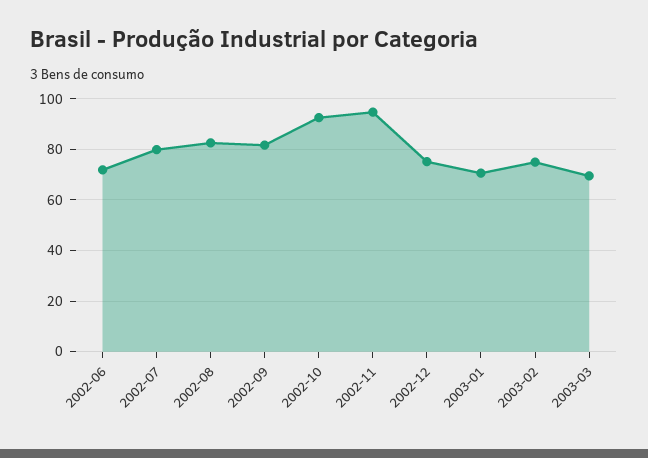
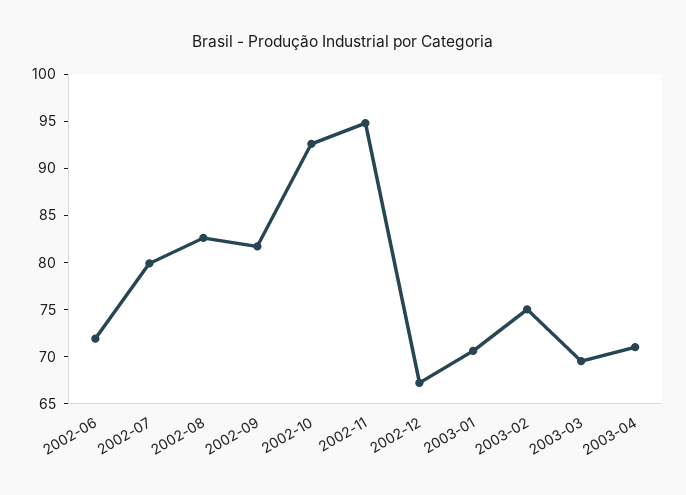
2002-12: 75 -> 67
2003-04: none -> 71

